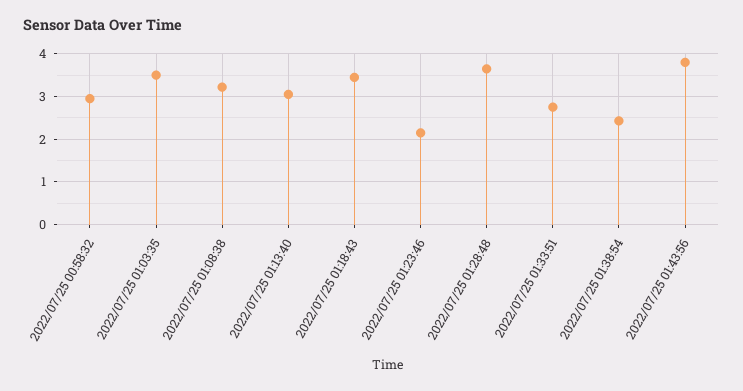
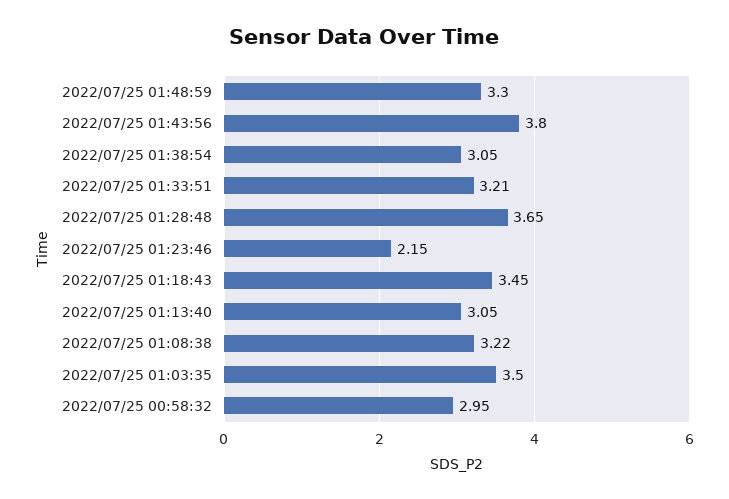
2022/07/25 01:33:51: 2.8 -> 3.21
2022/07/25 01:38:54: 2.4 -> 3.05
2022/07/25 01:48:59: none -> 3.3

